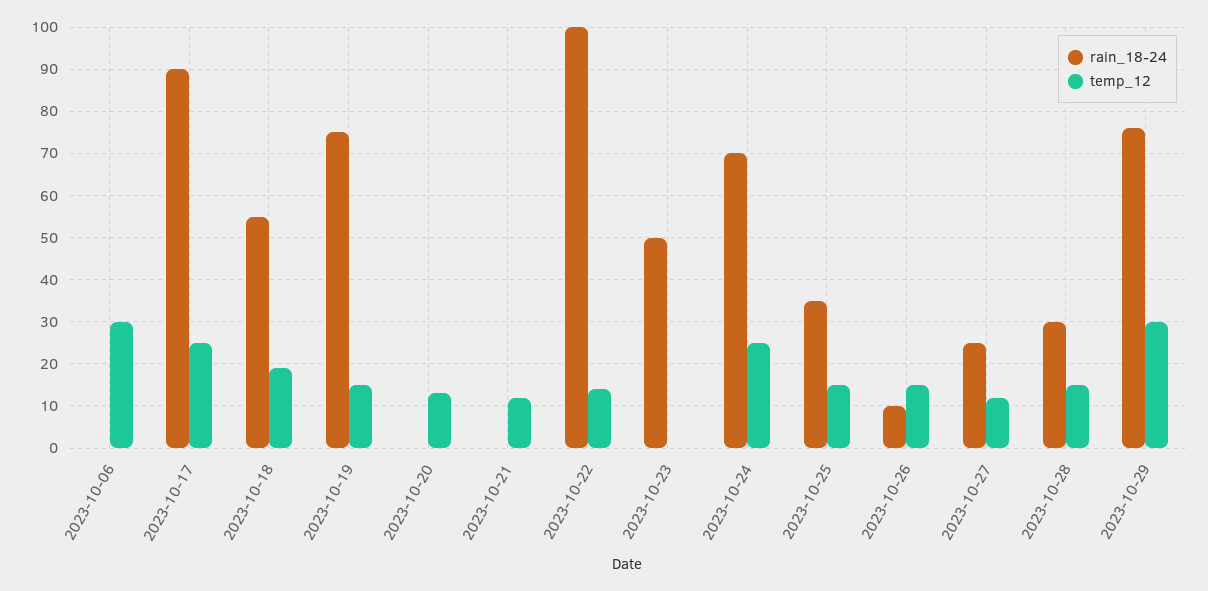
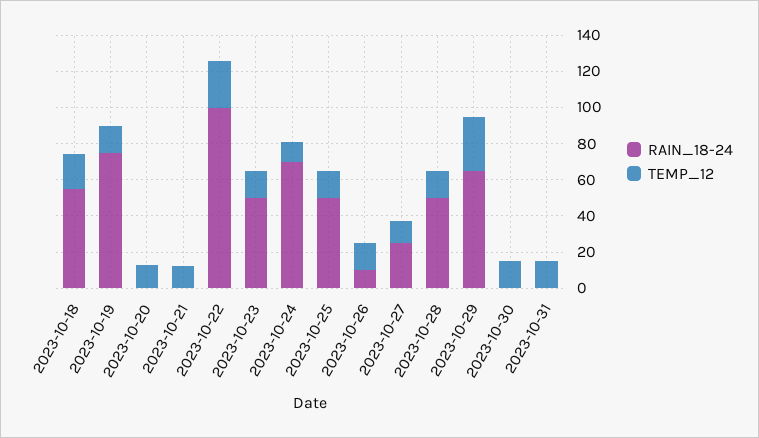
rain_18-24, 2023-10-06: 0 -> none
temp_12, 2023-10-06: 30 -> none
rain_18-24, 2023-10-17: 90 -> none
temp_12, 2023-10-17: 25 -> none
temp_12, 2023-10-22: 15 -> 25
temp_12, 2023-10-23: 0 -> 15
temp_12, 2023-10-24: 25 -> 10
rain_18-24, 2023-10-25: 35 -> 50
rain_18-24, 2023-10-28: 30 -> 50
rain_18-24, 2023-10-29: 75 -> 65
rain_18-24, 2023-10-30: none -> 0
temp_12, 2023-10-30: none -> 15
rain_18-24, 2023-10-31: none -> 0
temp_12, 2023-10-31: none -> 15

